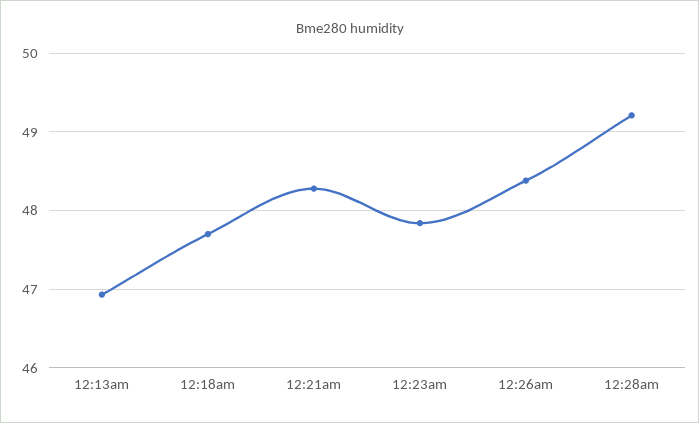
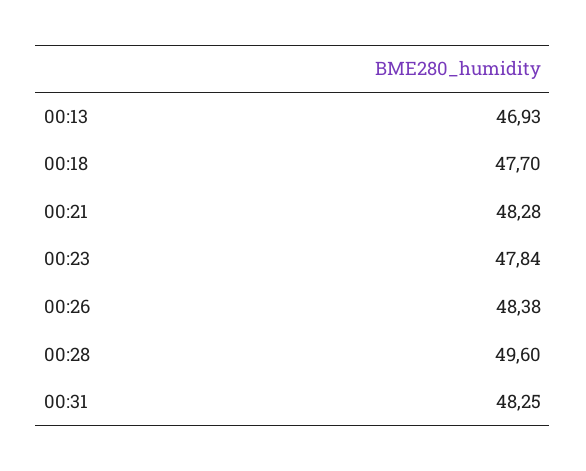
12:28am: 49.2 -> 49.6
00:31: none -> 48.25

